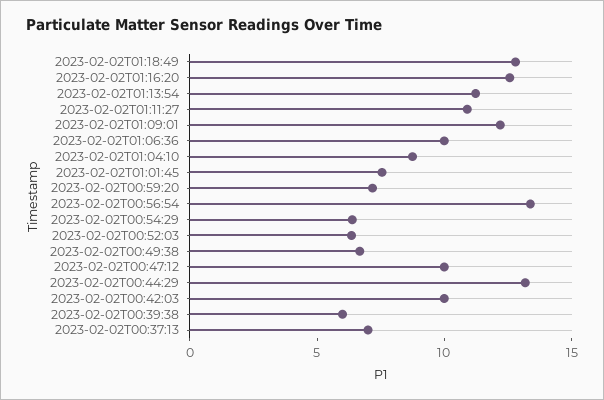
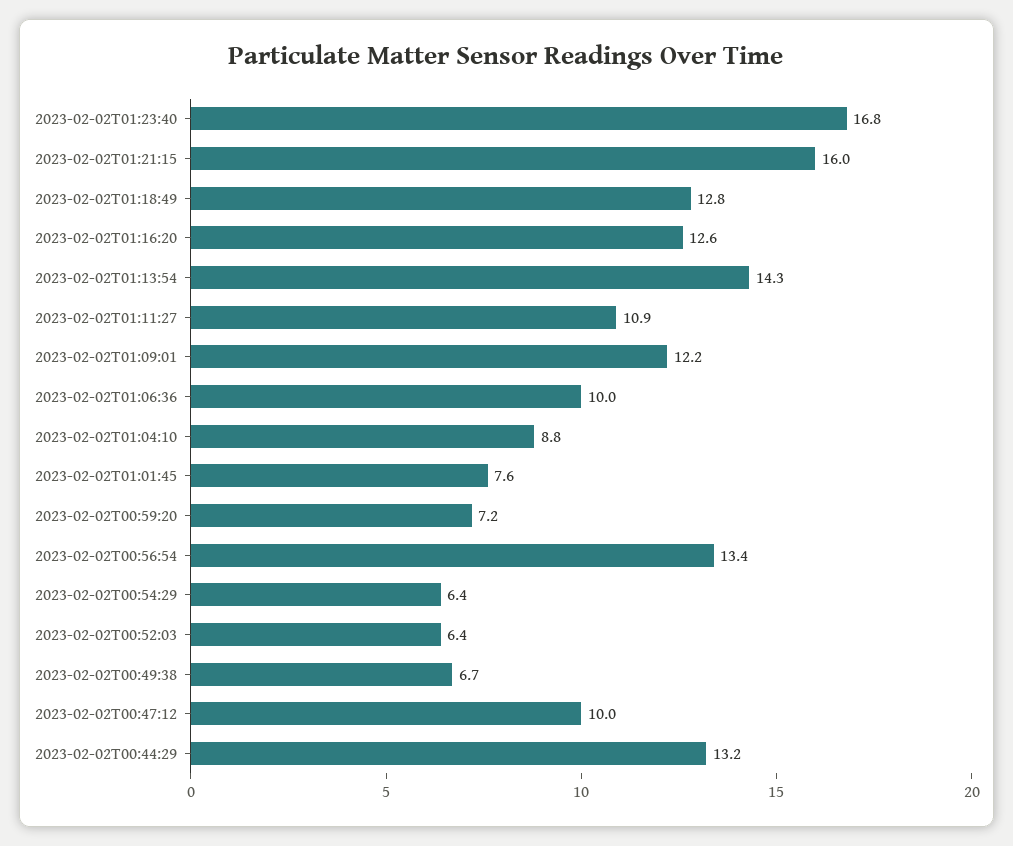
2023-02-02T01:13:54: 11 -> 14.3
2023-02-02T00:42:03: 10 -> none
2023-02-02T00:39:38: 6 -> none
2023-02-02T00:37:13: 7 -> none
2023-02-02T01:23:40: none -> 16.8
2023-02-02T01:21:15: none -> 16

